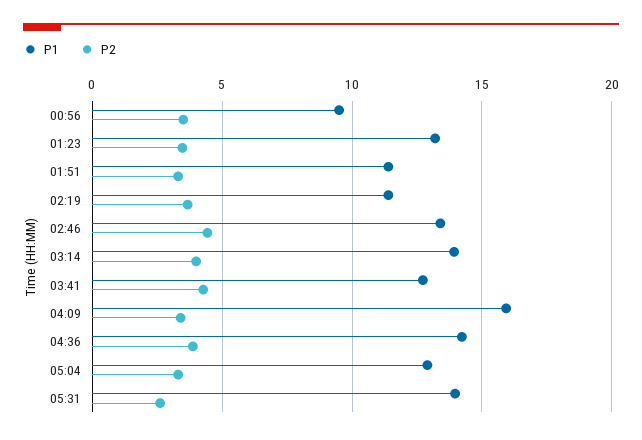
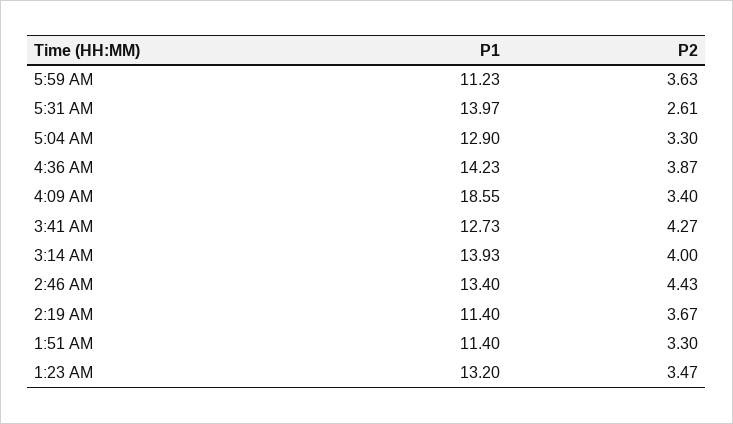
P1, 00:56: 9.5 -> none
P2, 00:56: 3.5 -> none
P1, 04:09: 16 -> 18.55
P1, 5:59 AM: none -> 11.23
P2, 5:59 AM: none -> 3.63

